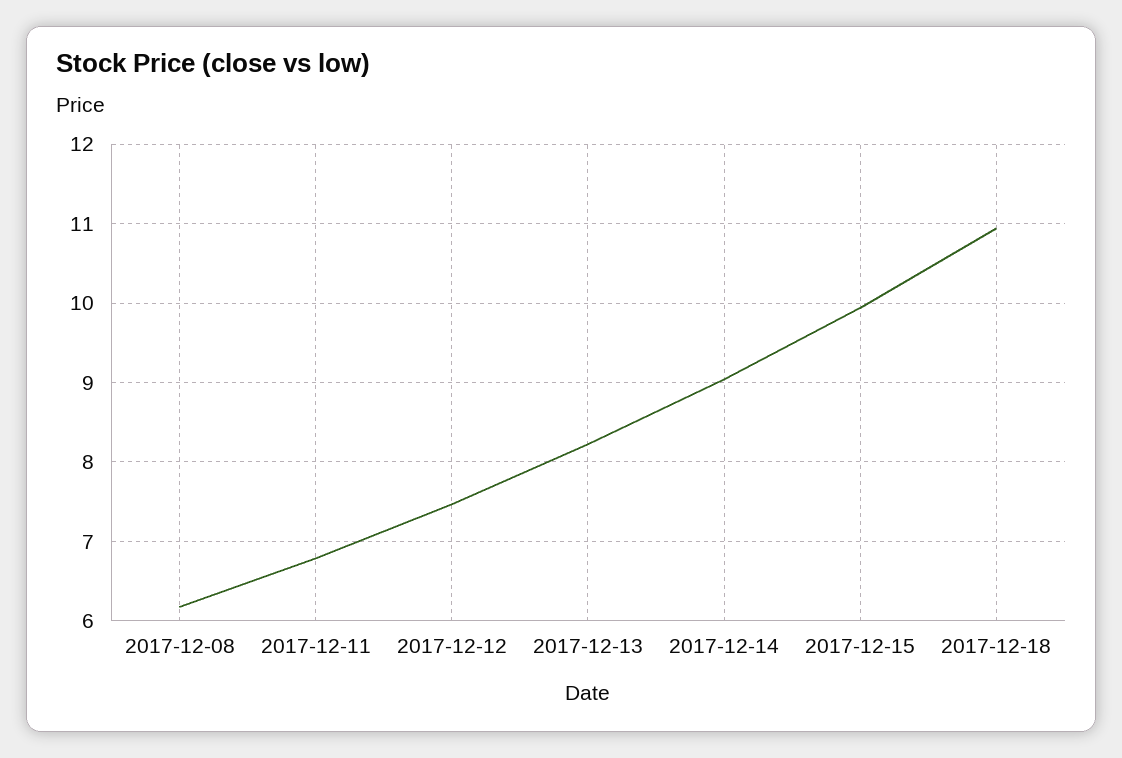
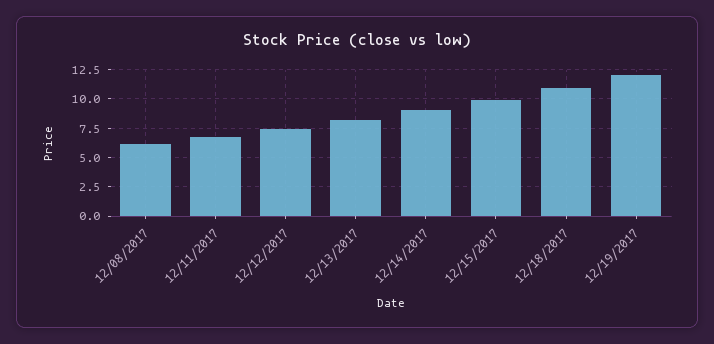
12/19/2017: none -> 12.5

